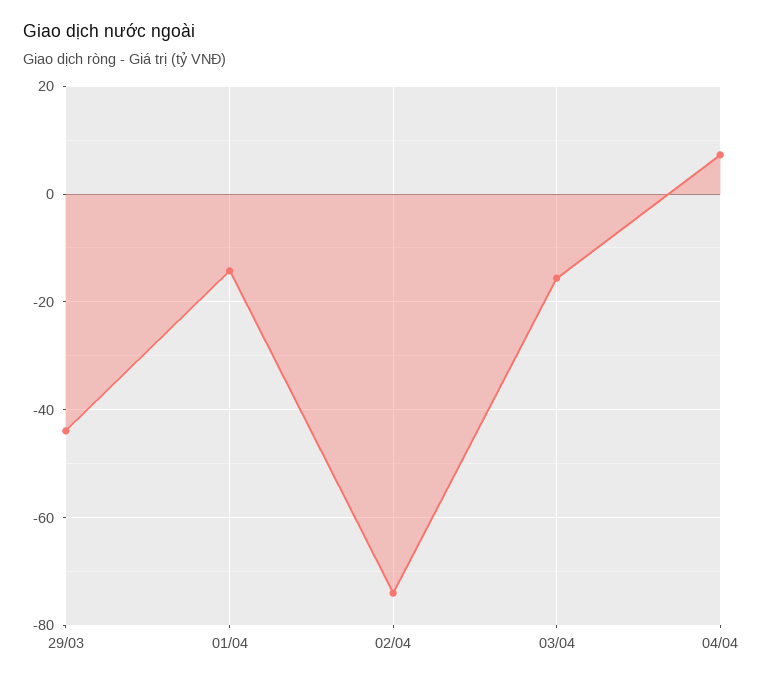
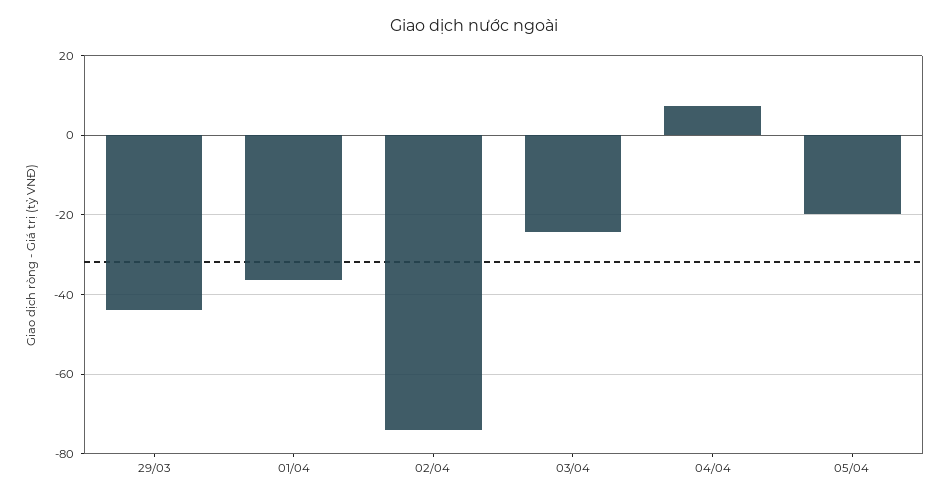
01/04: -14 -> -36
03/04: -16 -> -24
05/04: none -> -20

